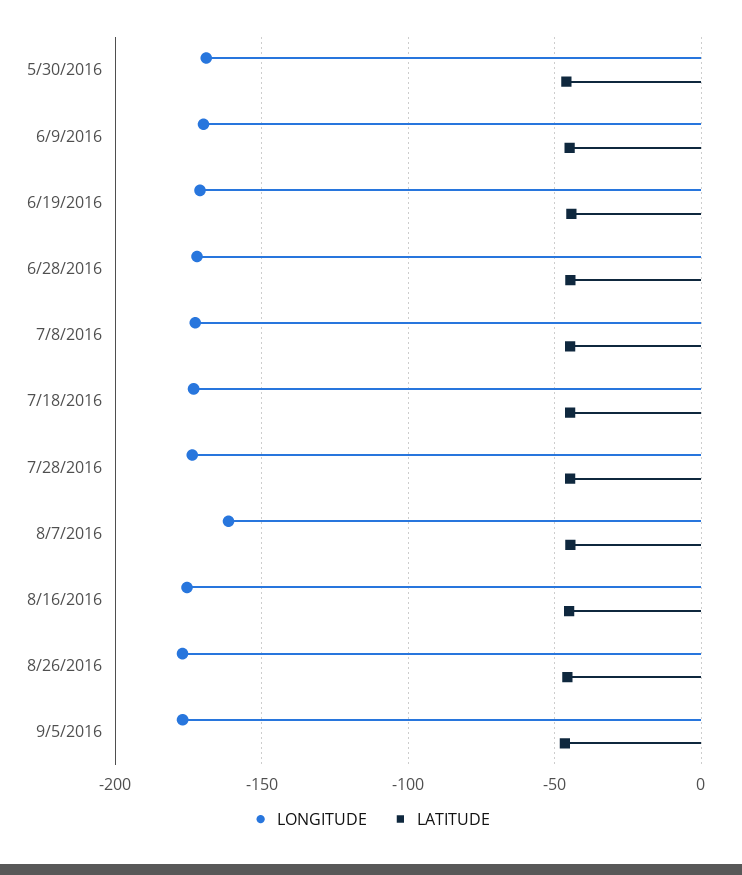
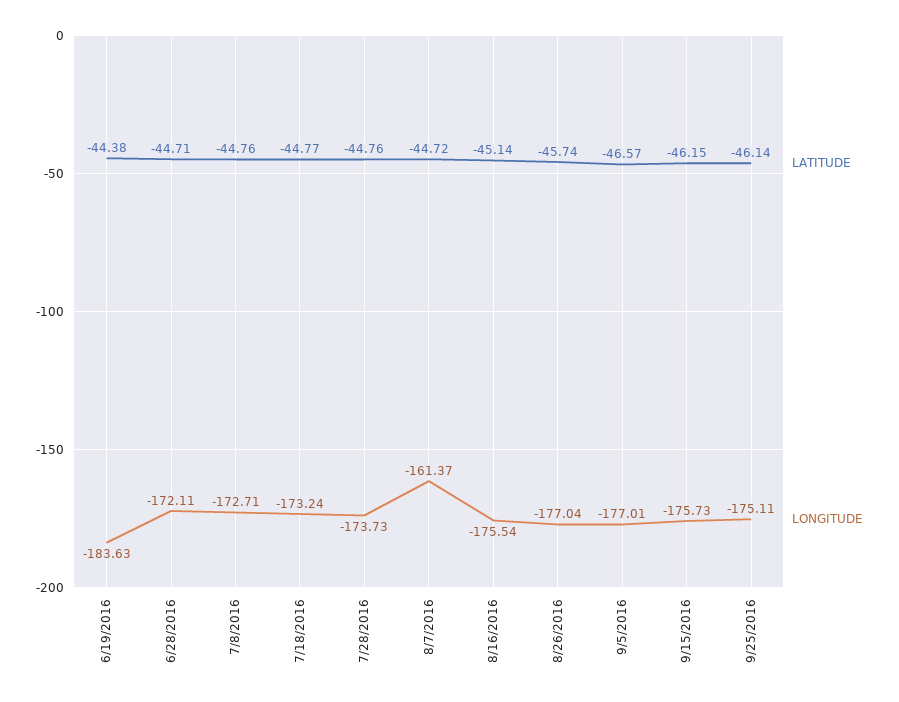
LONGITUDE, 5/30/2016: -170 -> none
LATITUDE, 5/30/2016: -45 -> none
LONGITUDE, 6/9/2016: -170 -> none
LATITUDE, 6/9/2016: -45 -> none
LONGITUDE, 6/19/2016: -170 -> -183.63
LATITUDE, 9/15/2016: none -> -46.15
LONGITUDE, 9/15/2016: none -> -175.73
LATITUDE, 9/25/2016: none -> -46.14
LONGITUDE, 9/25/2016: none -> -175.11

